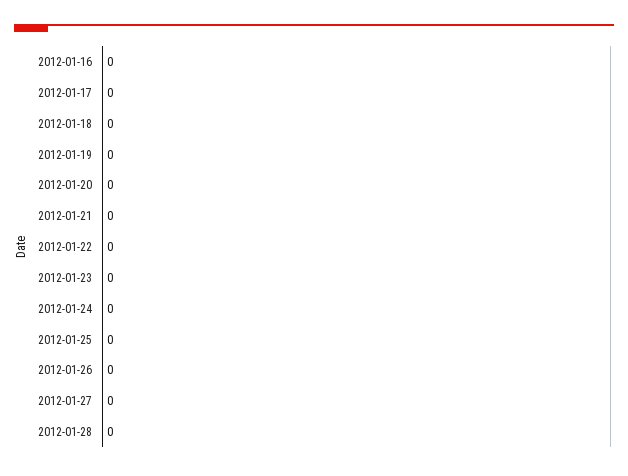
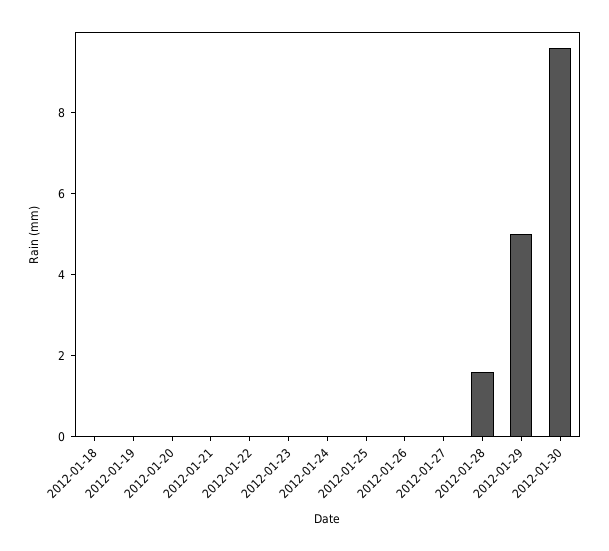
2012-01-16: 0 -> none
2012-01-17: 0 -> none
2012-01-28: 0 -> 1.5
2012-01-29: none -> 5
2012-01-30: none -> 9.5

